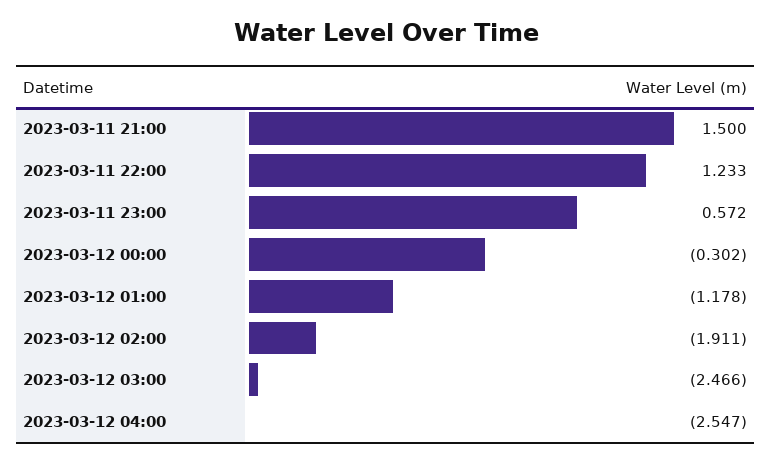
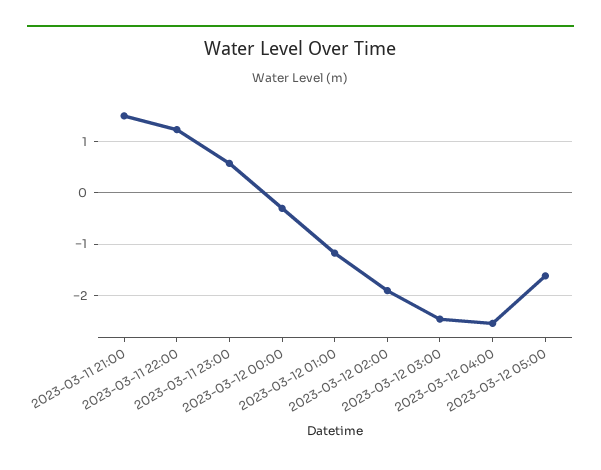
2023-03-12 05:00: none -> -1.6

